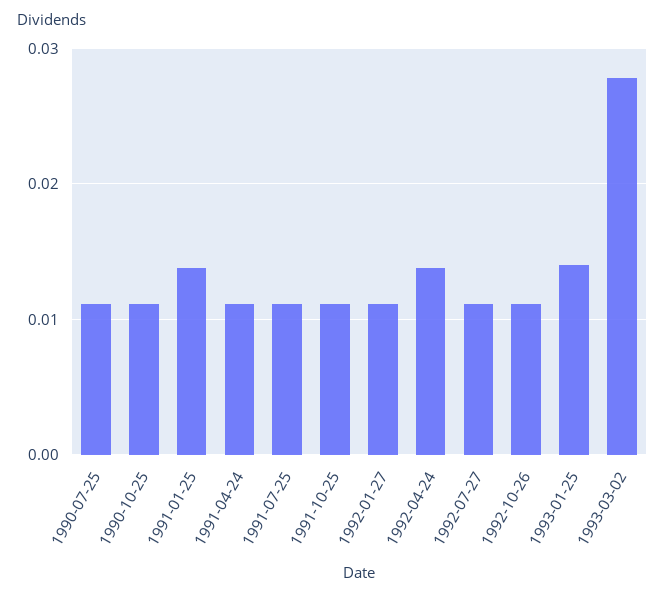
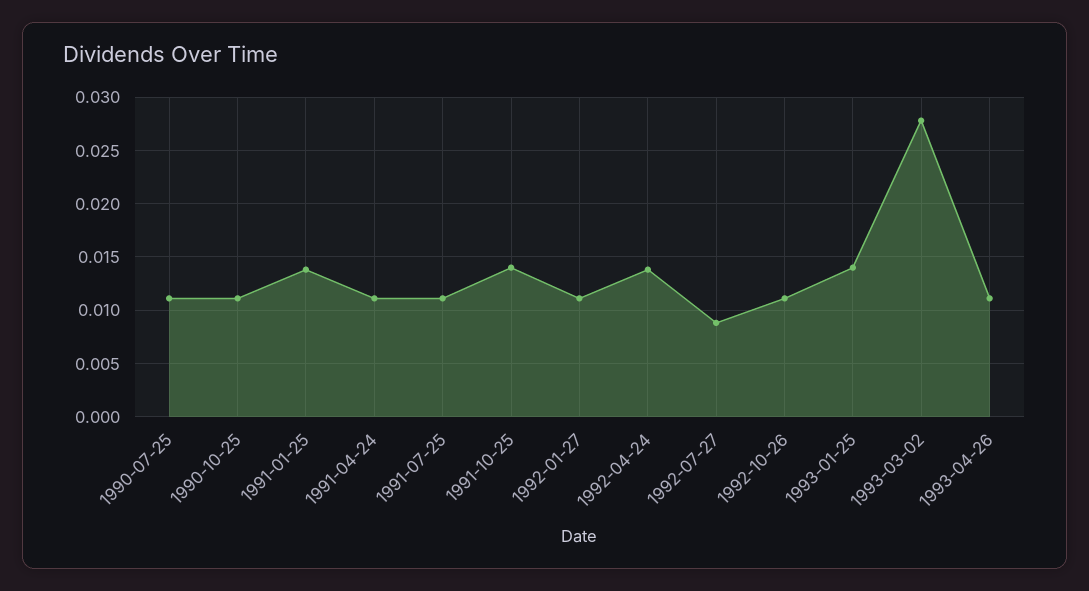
1991-10-25: 0.011 -> 0.014
1992-07-27: 0.011 -> 0.009
1993-04-26: none -> 0.011

